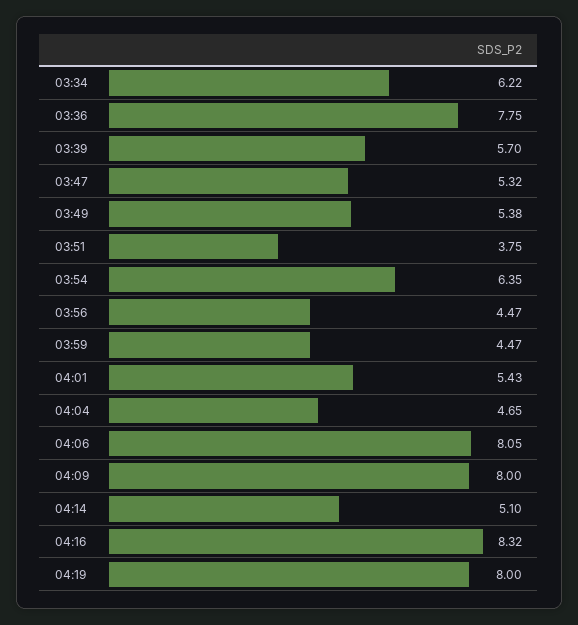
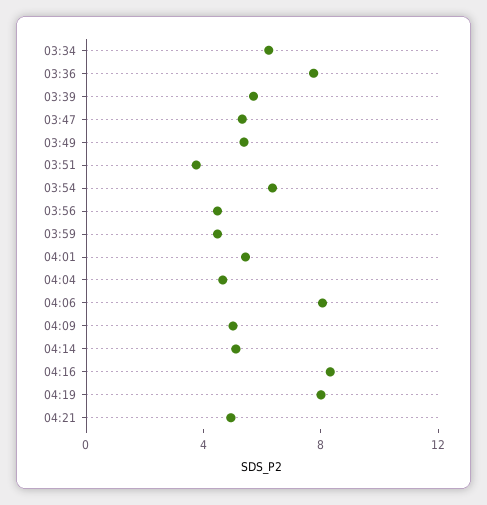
04:09: 8 -> 5
04:21: none -> 5

